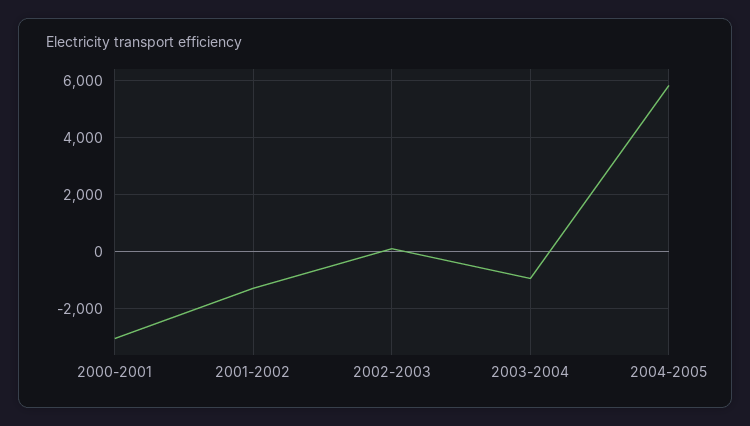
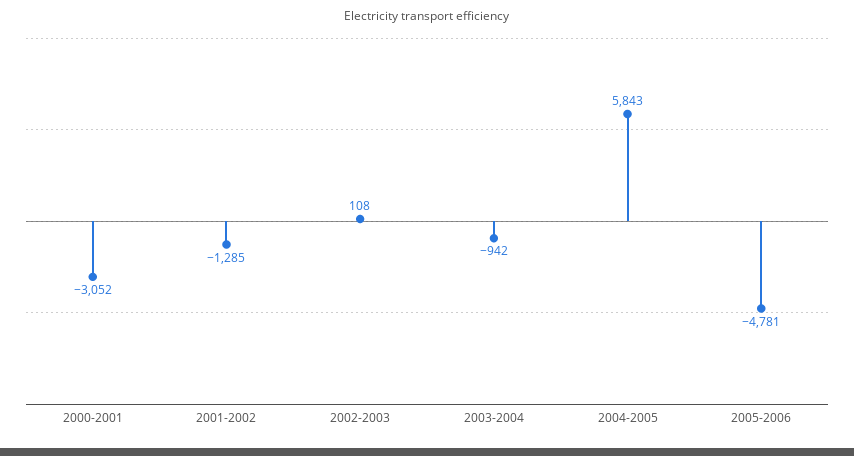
2005-2006: none -> -4781

